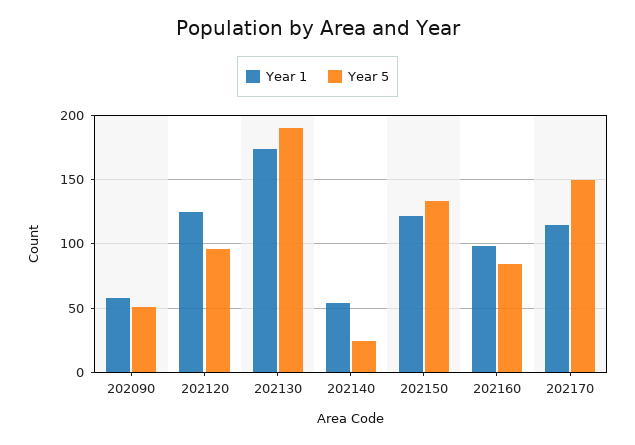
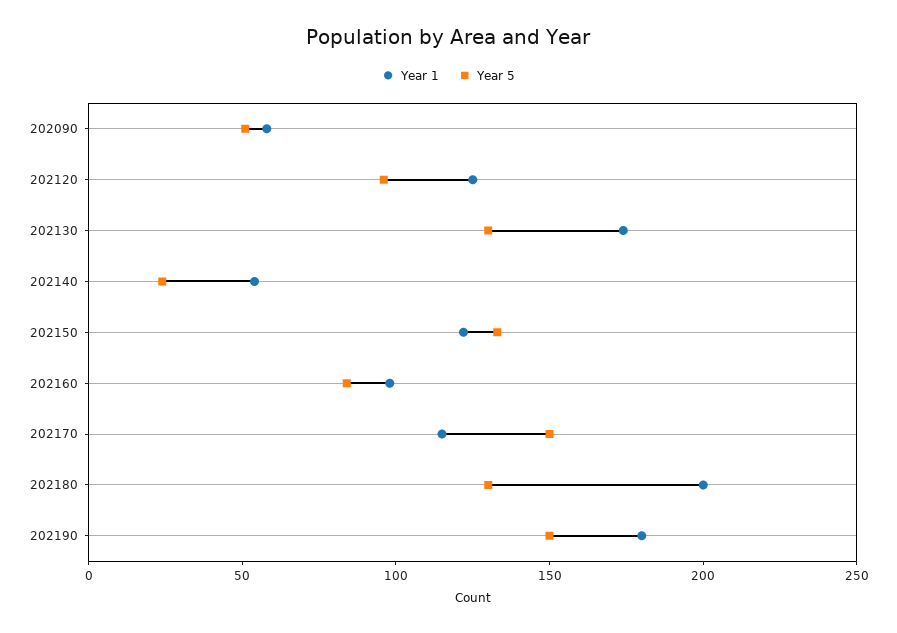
Year 5, 202130: 190 -> 130
Year 1, 202180: none -> 200
Year 5, 202180: none -> 130
Year 1, 202190: none -> 180
Year 5, 202190: none -> 150

